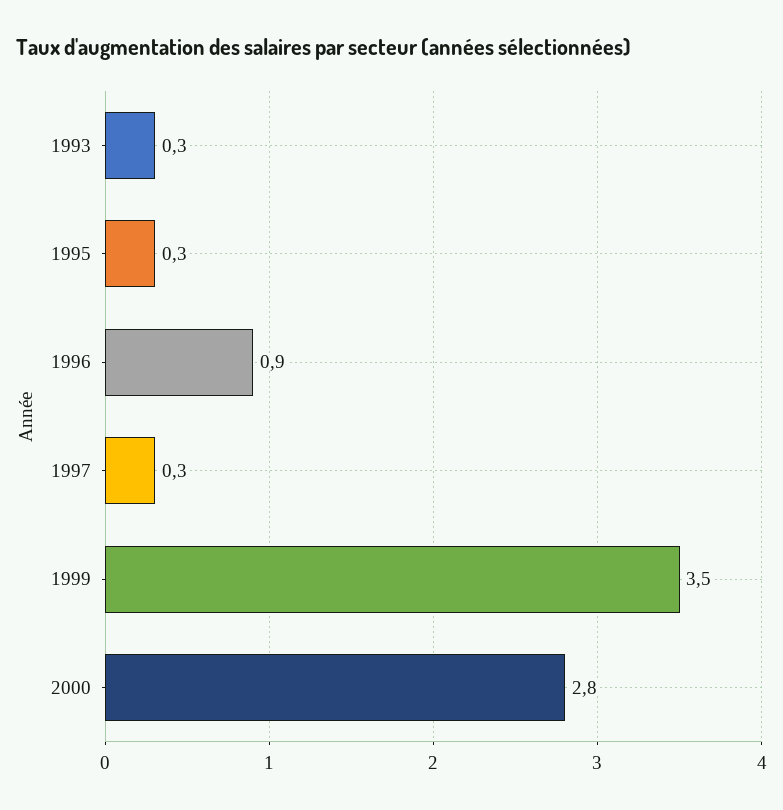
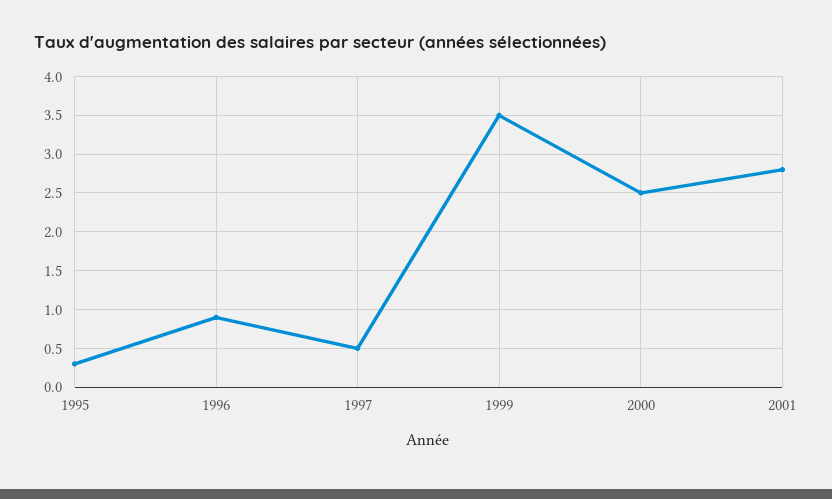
1993: 0.3 -> none
1997: 0.3 -> 0.5
2000: 2.8 -> 2.5
2001: none -> 2.8

